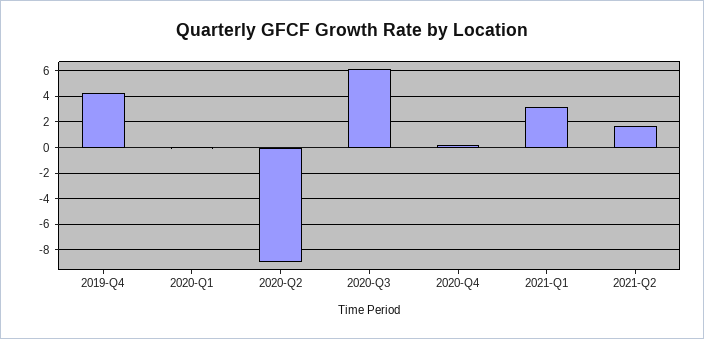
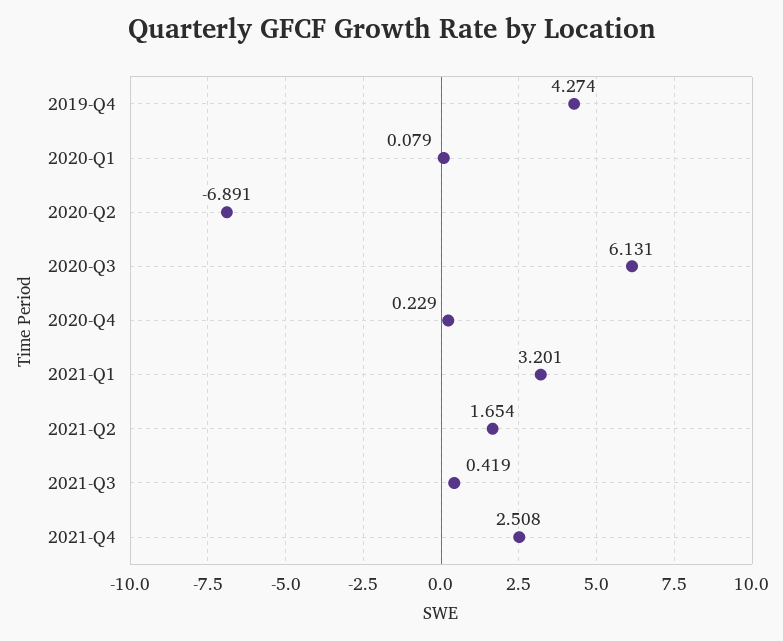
2020-Q2: -9 -> -6.891
2021-Q3: none -> 0.419
2021-Q4: none -> 2.508

